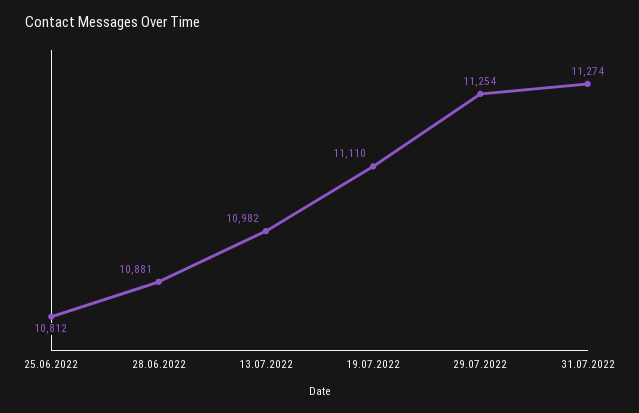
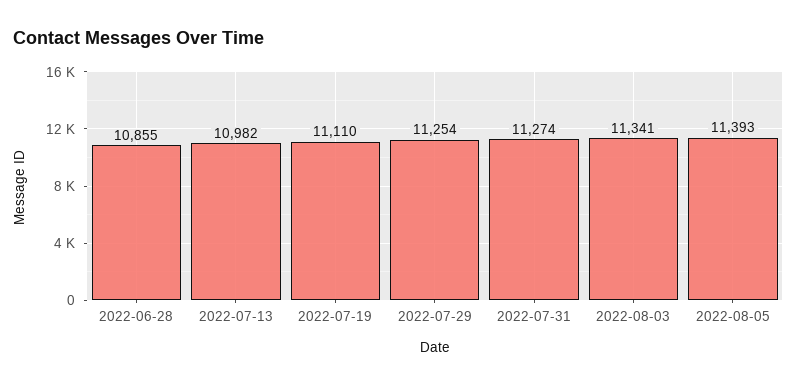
25.06.2022: 10812 -> none
28.06.2022: 10881 -> 10855
2022-08-03: none -> 11341
2022-08-05: none -> 11393

